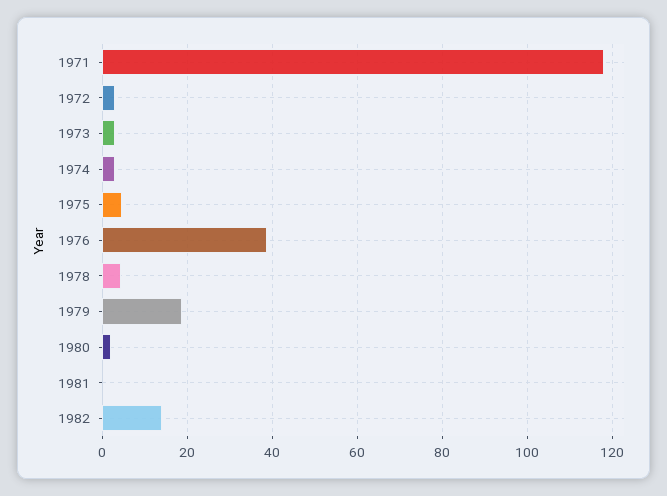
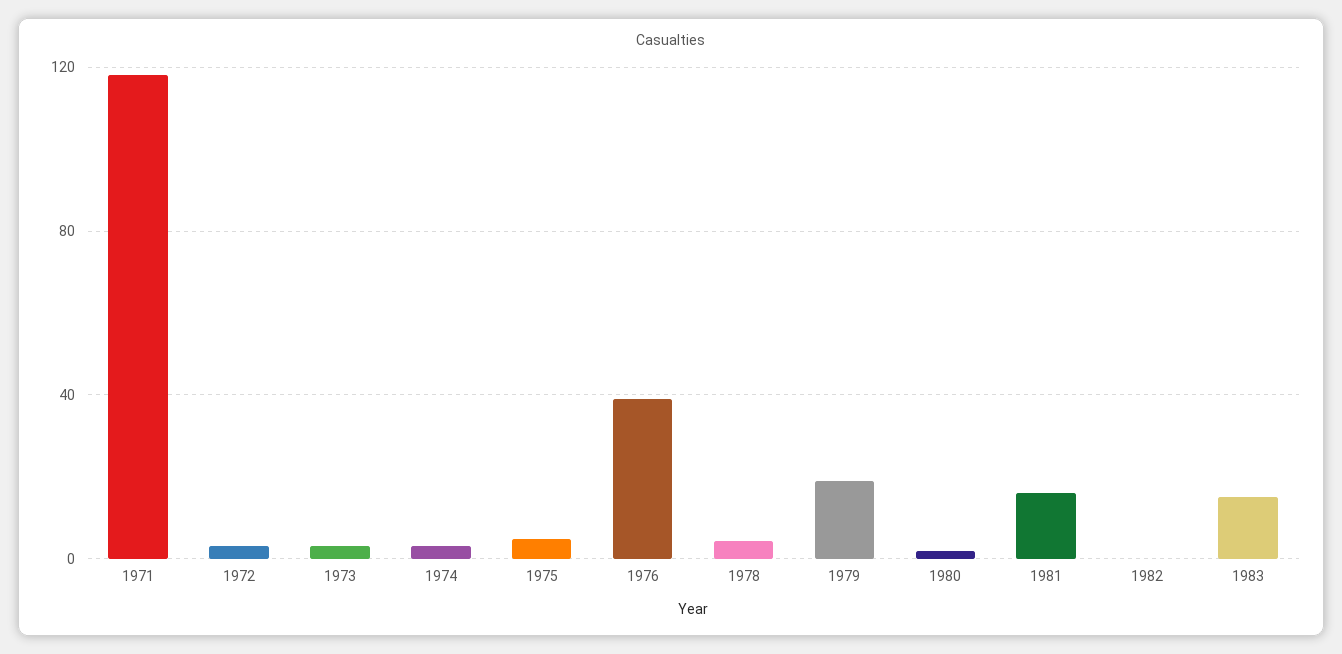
1981: 0 -> 15
1982: 14 -> 0
1983: none -> 15

